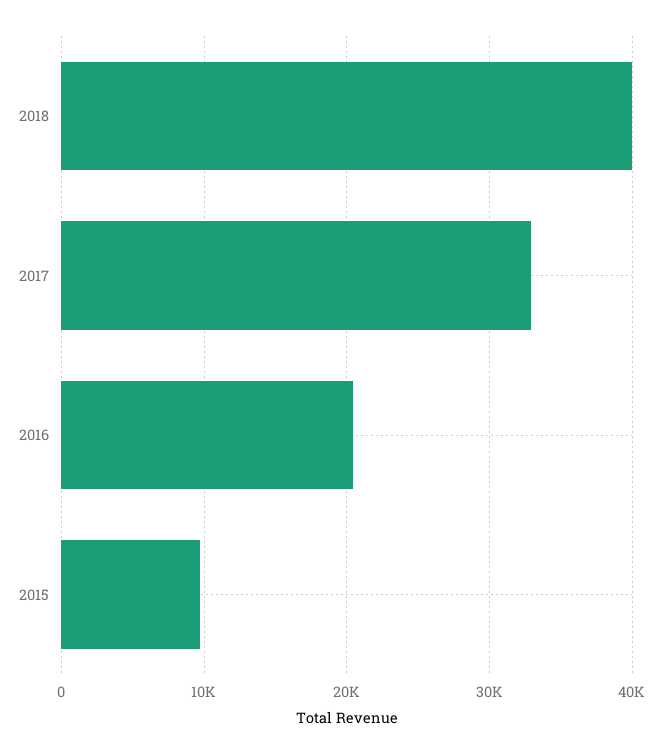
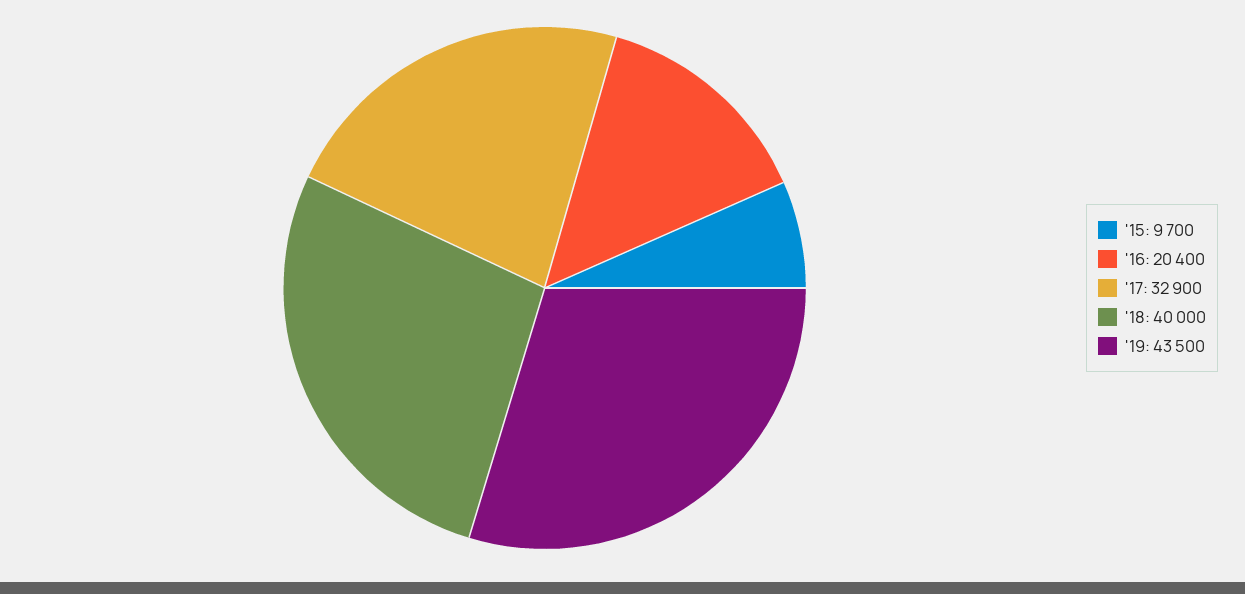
'19: none -> 43500

